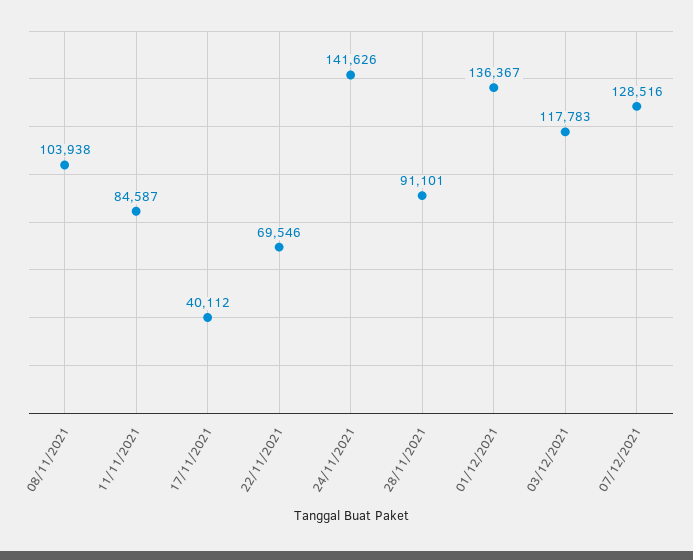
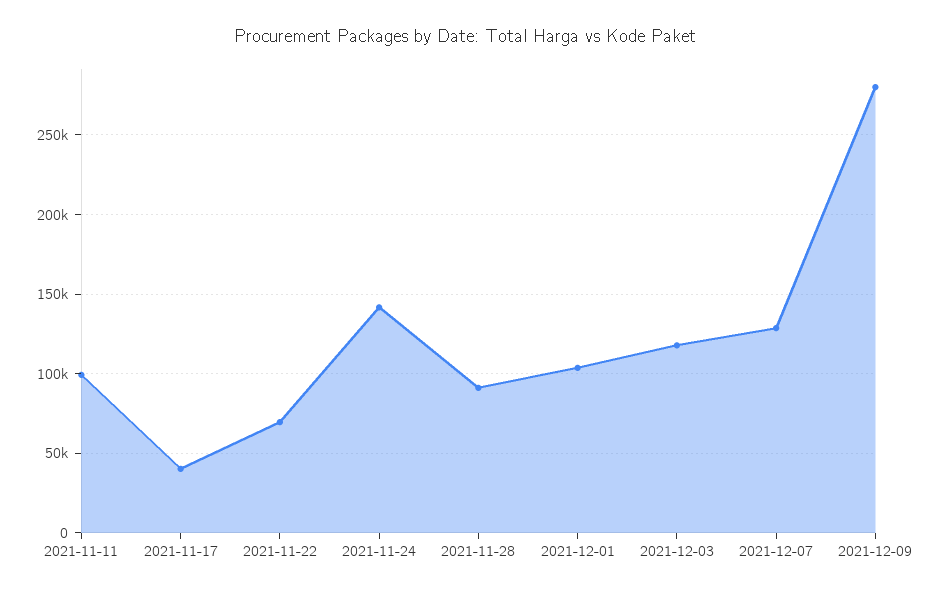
08/11/2021: 103938 -> none
11/11/2021: 84587 -> 100000
01/12/2021: 136367 -> 105000
2021-12-09: none -> 280000

